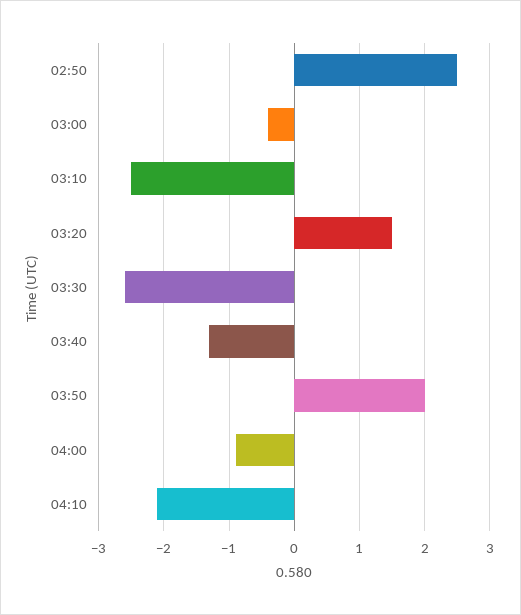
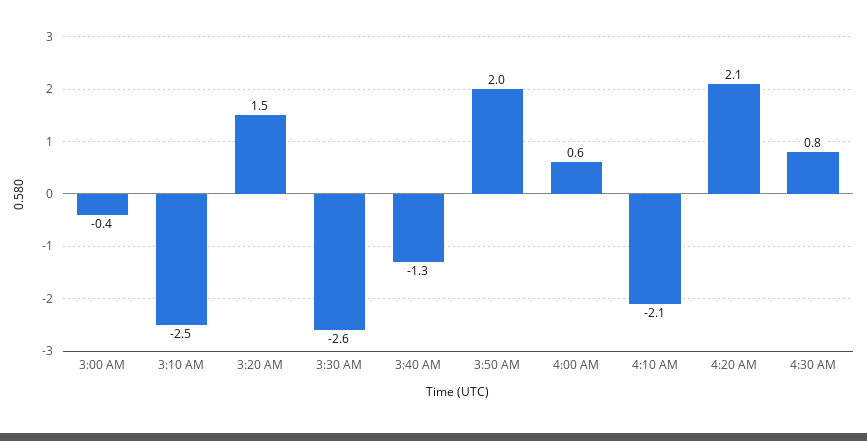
02:50: 2.5 -> none
04:00: -0.9 -> 0.6
4:20 AM: none -> 2.1
4:30 AM: none -> 0.8

